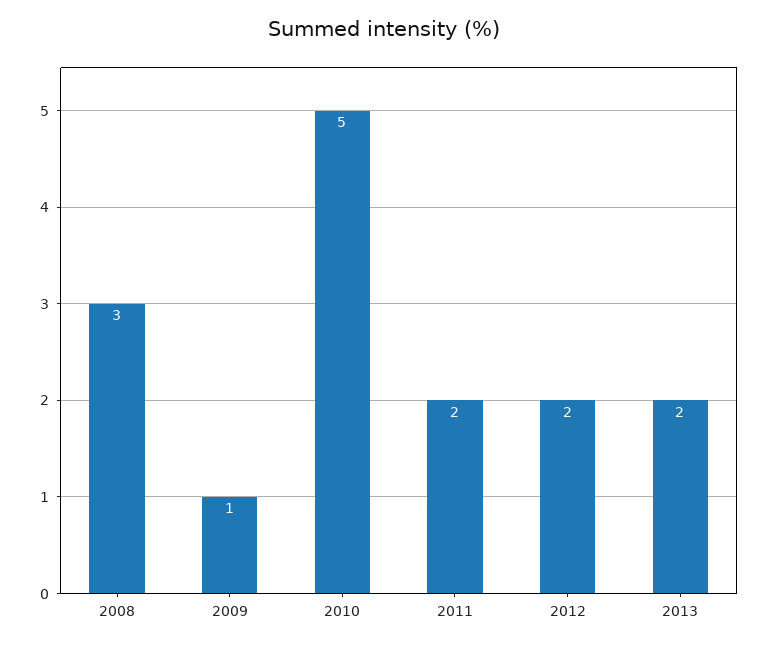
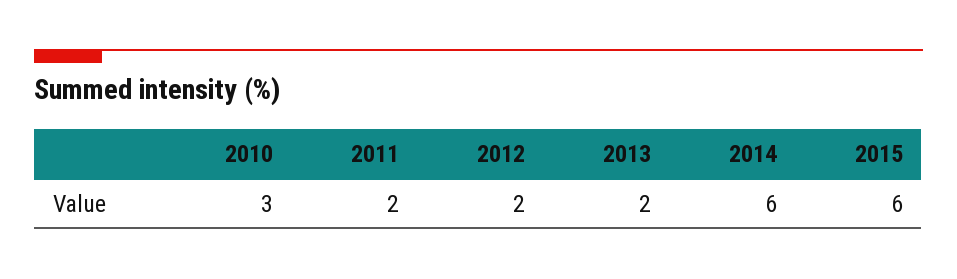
2008: 3 -> none
2009: 1 -> none
2010: 5 -> 3
2014: none -> 6
2015: none -> 6

